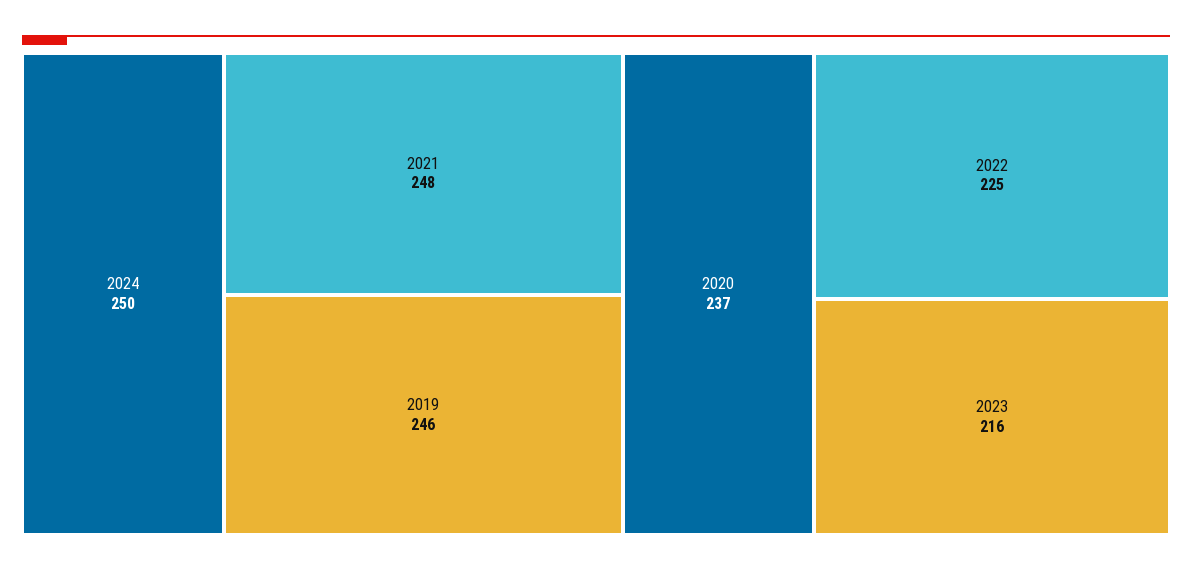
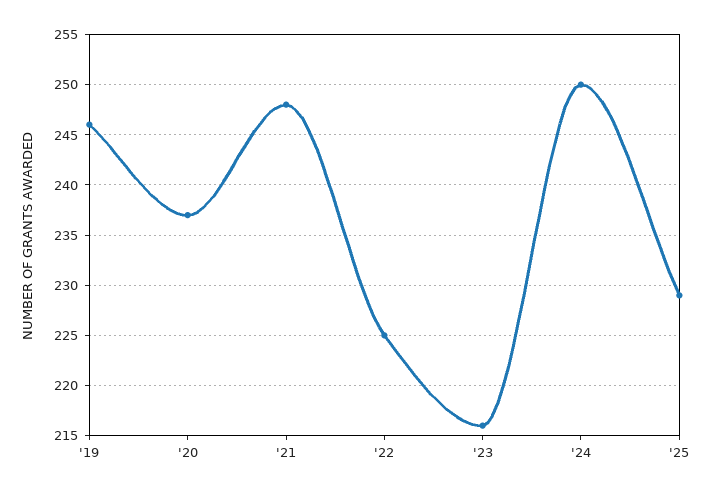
'25: none -> 229

